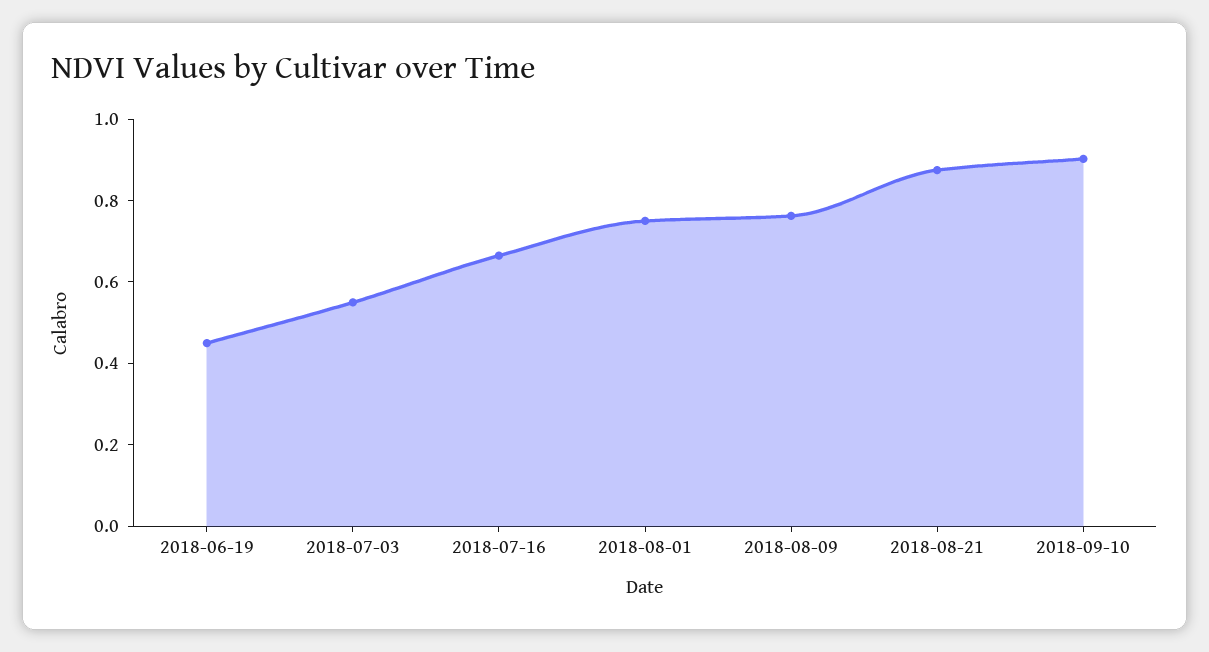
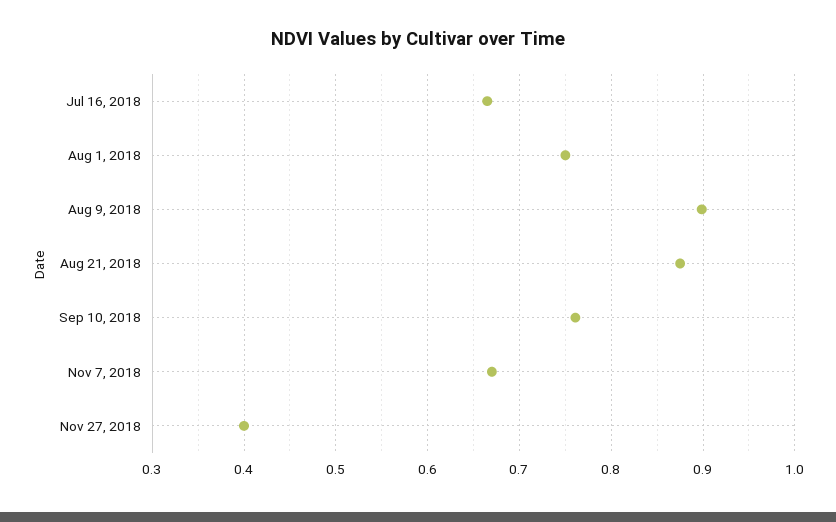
2018-06-19: 0.45 -> none
2018-07-03: 0.55 -> none
2018-08-09: 0.75 -> 0.9
2018-09-10: 0.9 -> 0.76
Nov 7, 2018: none -> 0.67
Nov 27, 2018: none -> 0.4

